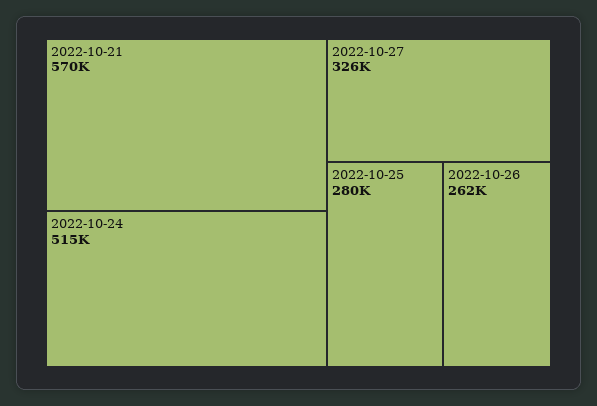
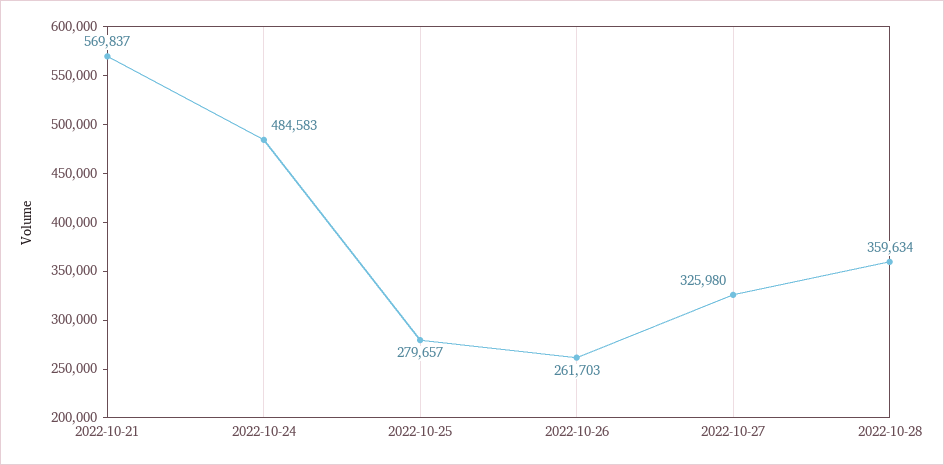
2022-10-24: 515000 -> 484583
2022-10-28: none -> 359634

